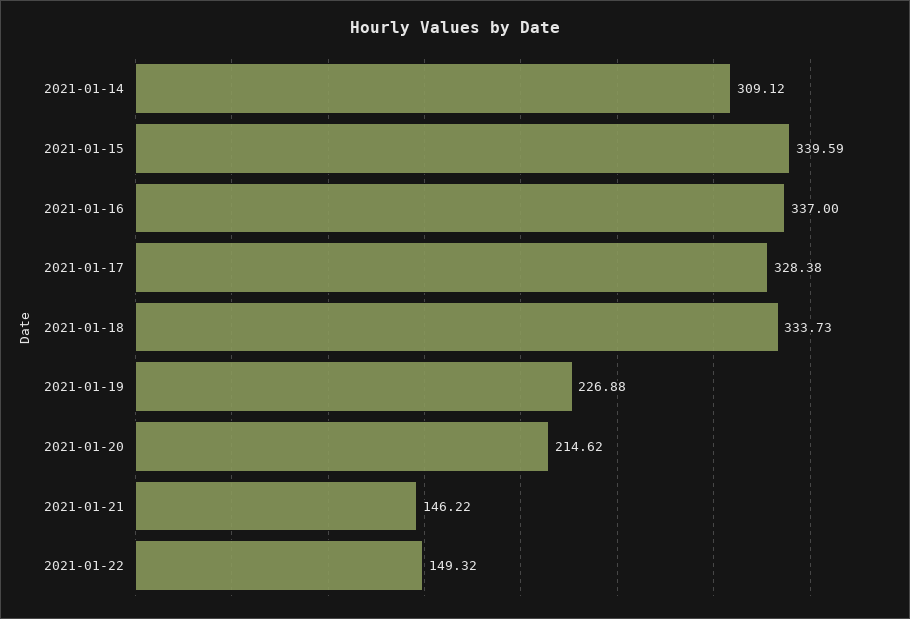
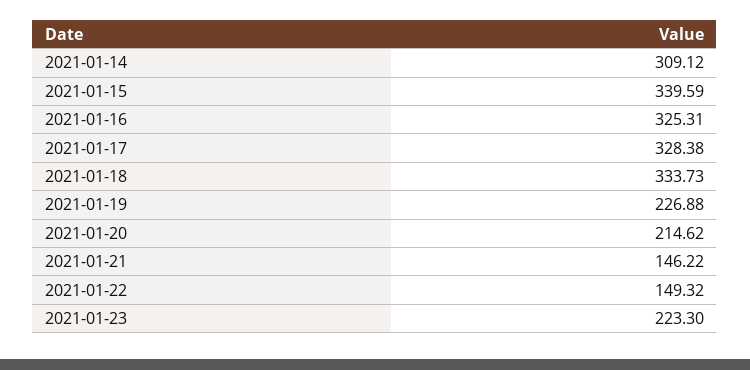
2021-01-16: 337 -> 325.31
2021-01-23: none -> 223.3

